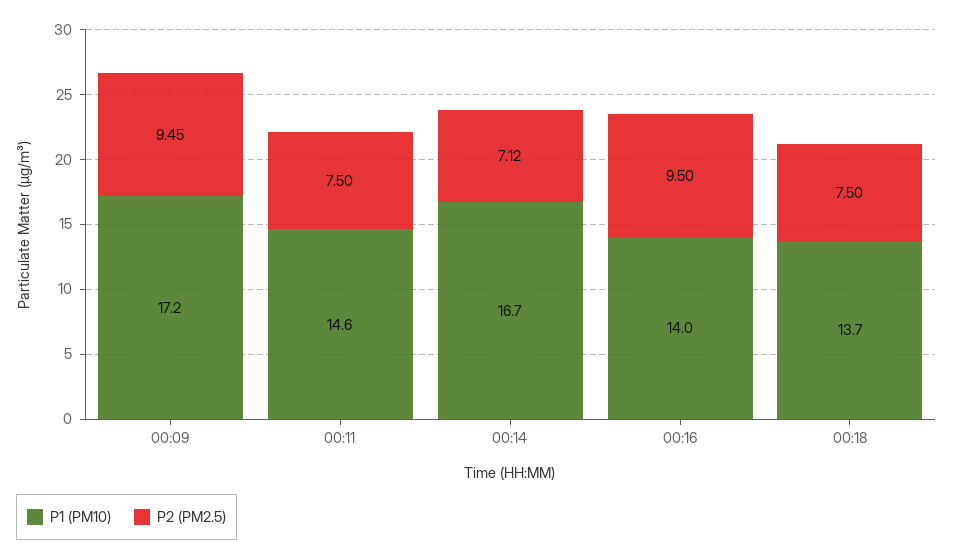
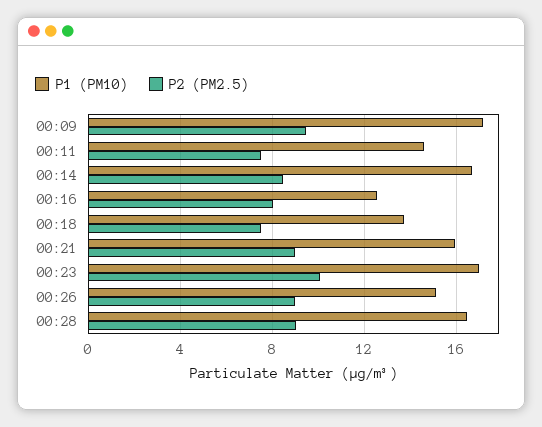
P2 (PM2.5), 00:14: 7.12 -> 8.5
P1 (PM10), 00:16: 14 -> 12.5
P2 (PM2.5), 00:16: 9.5 -> 8
P1 (PM10), 00:21: none -> 16
P2 (PM2.5), 00:21: none -> 9
P1 (PM10), 00:23: none -> 17
P2 (PM2.5), 00:23: none -> 10
P1 (PM10), 00:26: none -> 15
P2 (PM2.5), 00:26: none -> 9
P1 (PM10), 00:28: none -> 16.5
P2 (PM2.5), 00:28: none -> 9

